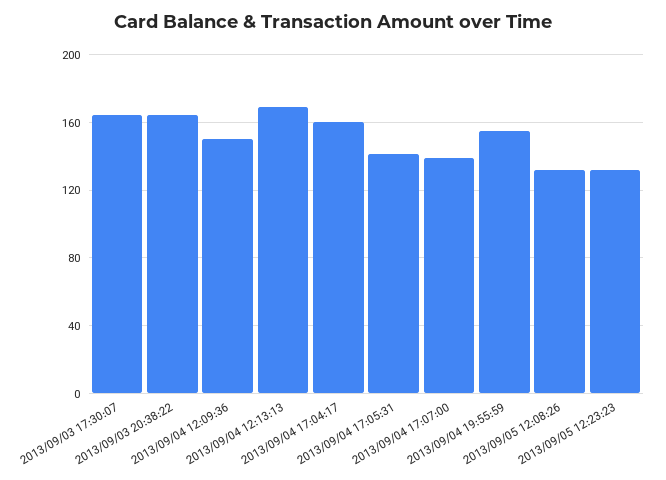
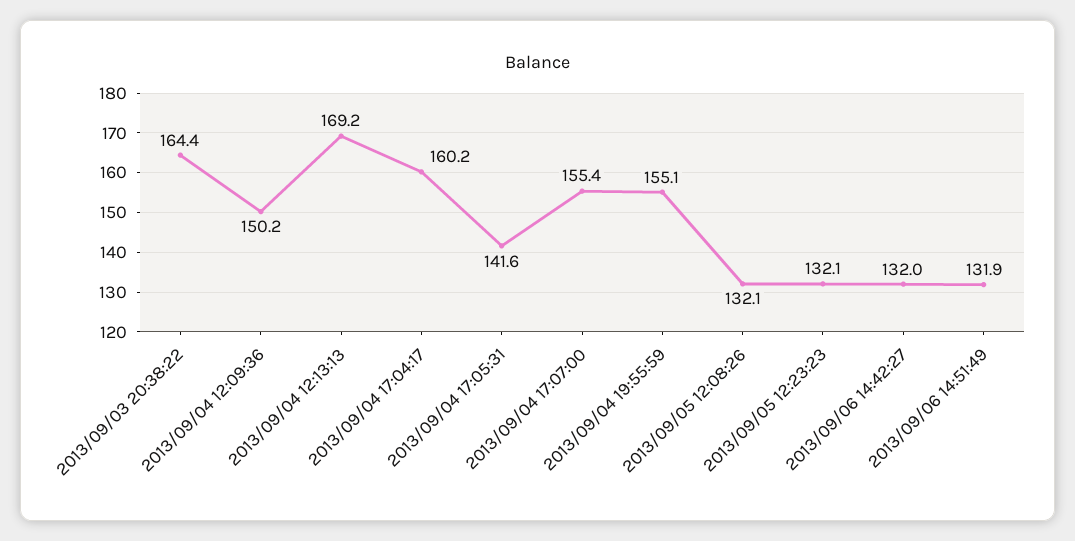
2013/09/03 17:30:07: 165 -> none
2013/09/04 17:07:00: 140 -> 155.4
2013/09/06 14:42:27: none -> 132
2013/09/06 14:51:49: none -> 131.9

